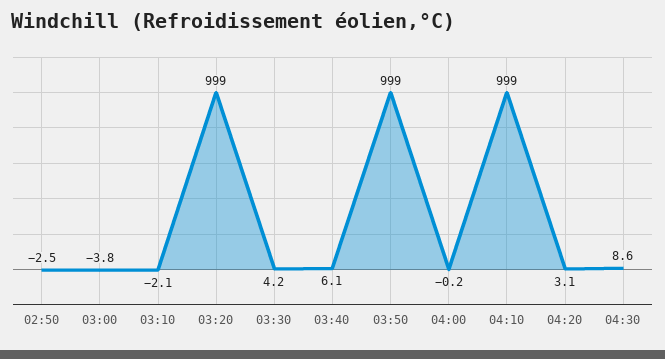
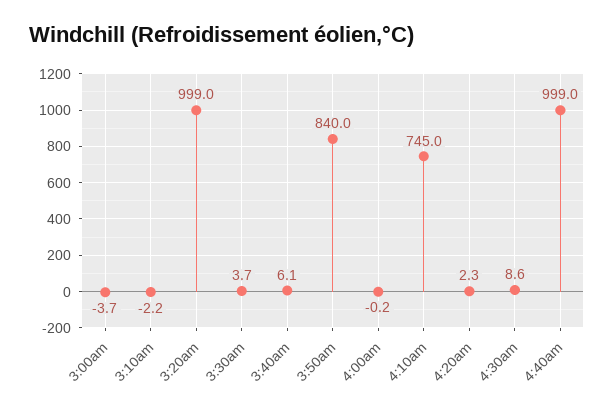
02:50: -2.5 -> none
03:00: -3.8 -> -3.7
03:10: -2.1 -> -2.2
03:30: 4.2 -> 3.7
03:50: 999 -> 840
04:10: 999 -> 745
04:20: 3.1 -> 2.3
4:40am: none -> 999

